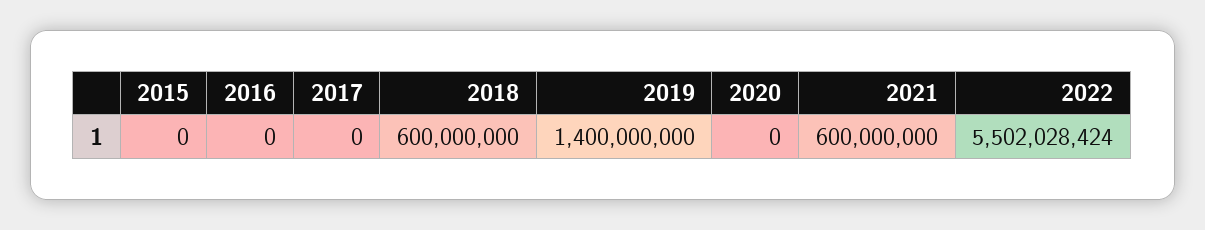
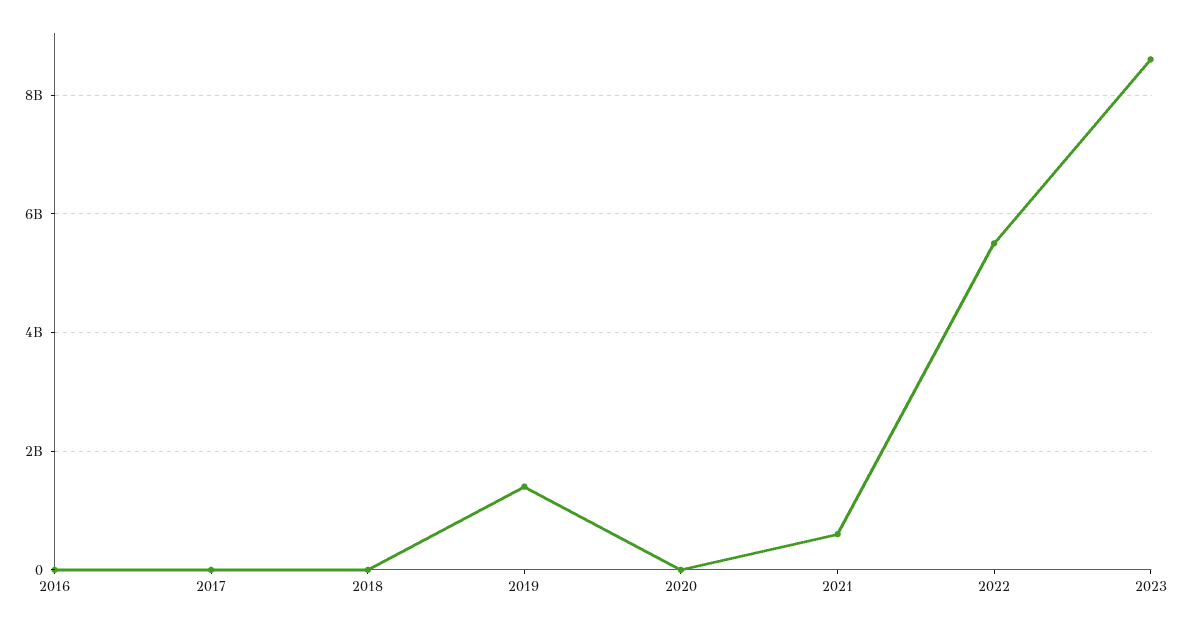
2015: 0 -> none
2018: 600000000 -> 0
2023: none -> 8600000000

